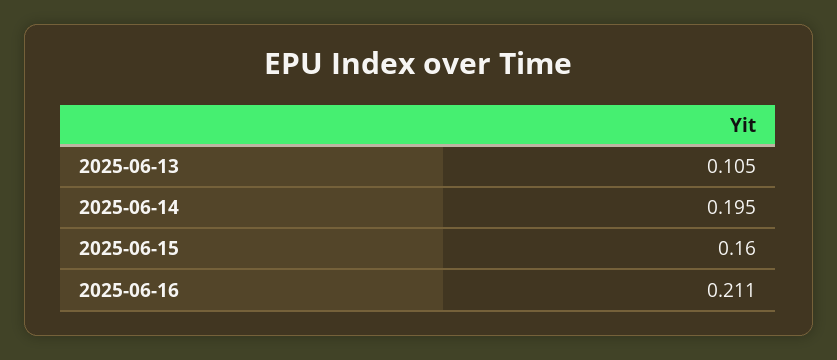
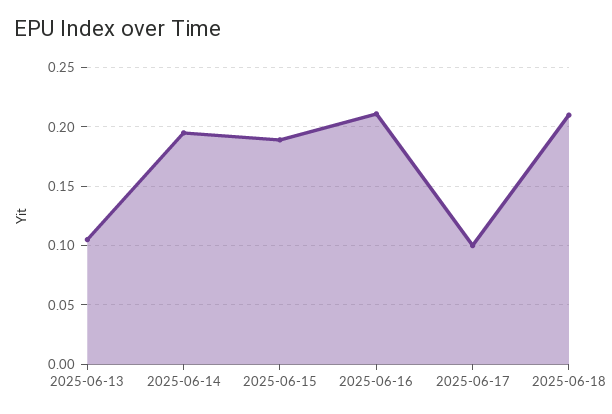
2025-06-15: 0.16 -> 0.19
2025-06-17: none -> 0.1
2025-06-18: none -> 0.21

